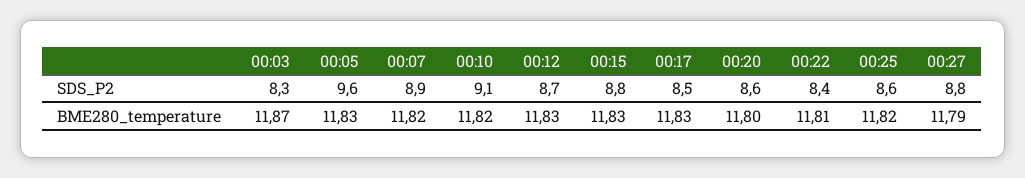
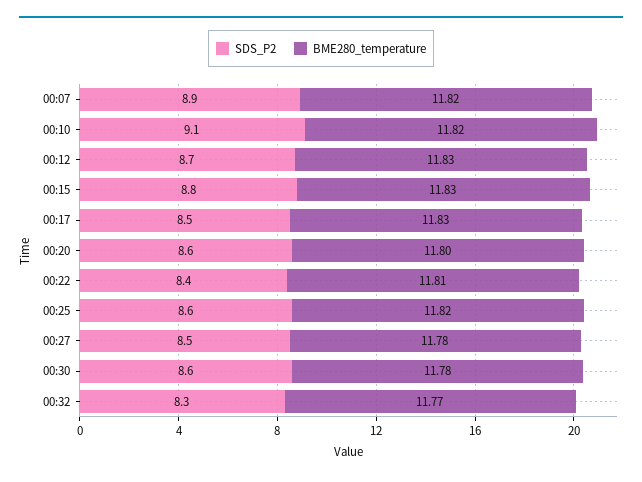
SDS_P2, 00:03: 8.3 -> none
SDS_P2, 00:05: 9.6 -> none
SDS_P2, 00:27: 8.8 -> 8.5
BME280_temperature, 00:03: 11.87 -> none
BME280_temperature, 00:05: 11.83 -> none
BME280_temperature, 00:27: 11.79 -> 11.78
SDS_P2, 00:30: none -> 8.6
BME280_temperature, 00:30: none -> 11.78
SDS_P2, 00:32: none -> 8.3
BME280_temperature, 00:32: none -> 11.77

